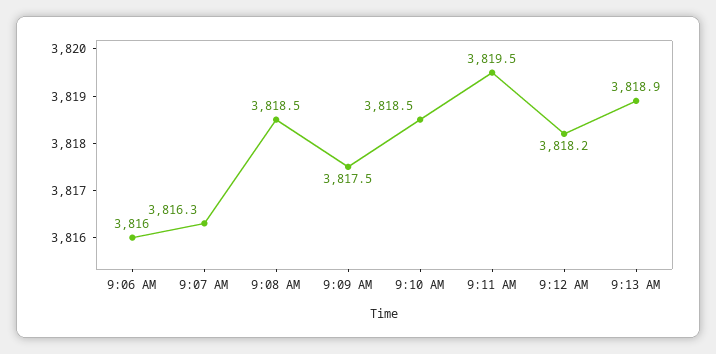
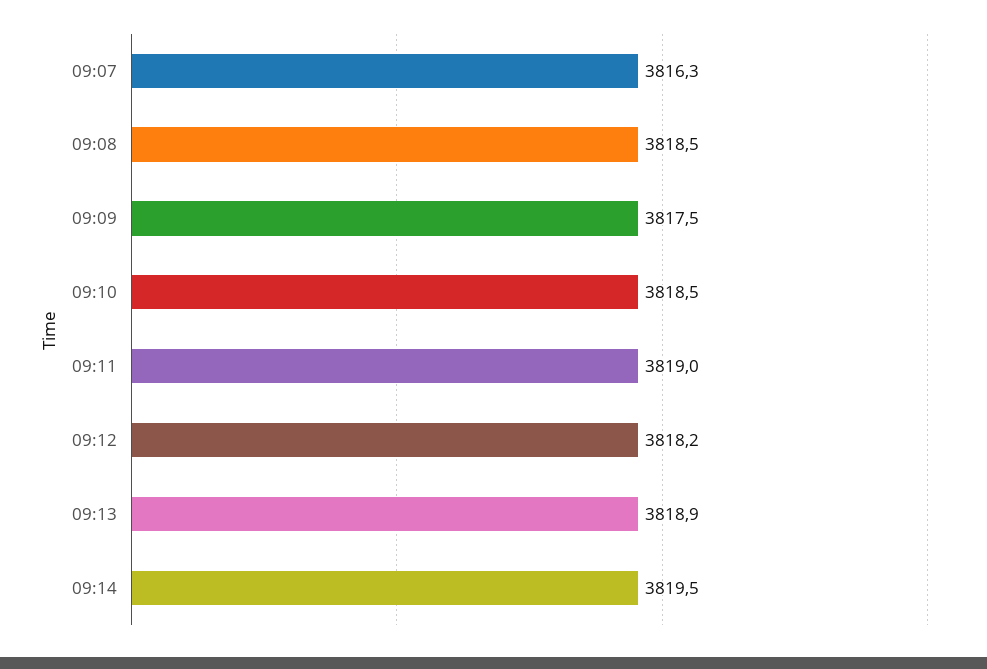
9:06 AM: 3816 -> none
9:11 AM: 3819.5 -> 3819
09:14: none -> 3819.5

